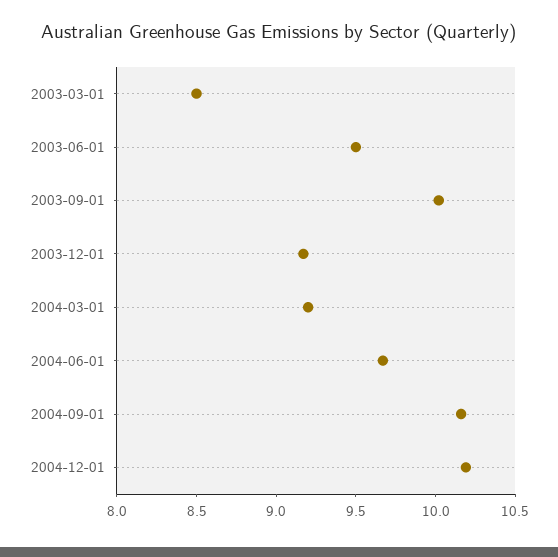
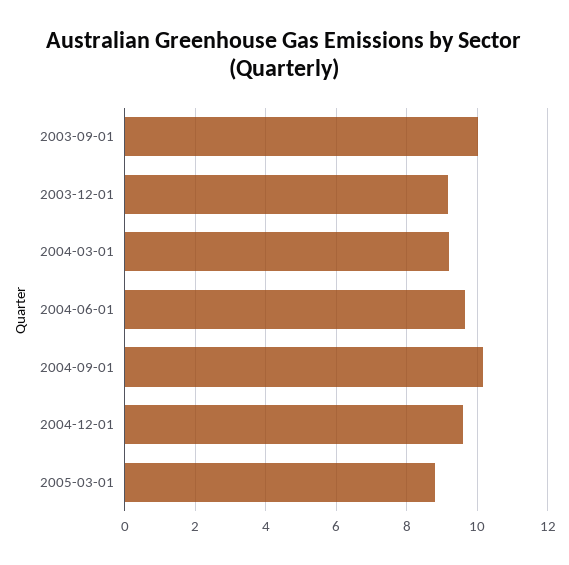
2003-03-01: 8.5 -> none
2003-06-01: 9.5 -> none
2004-12-01: 10.2 -> 9.6
2005-03-01: none -> 8.8

